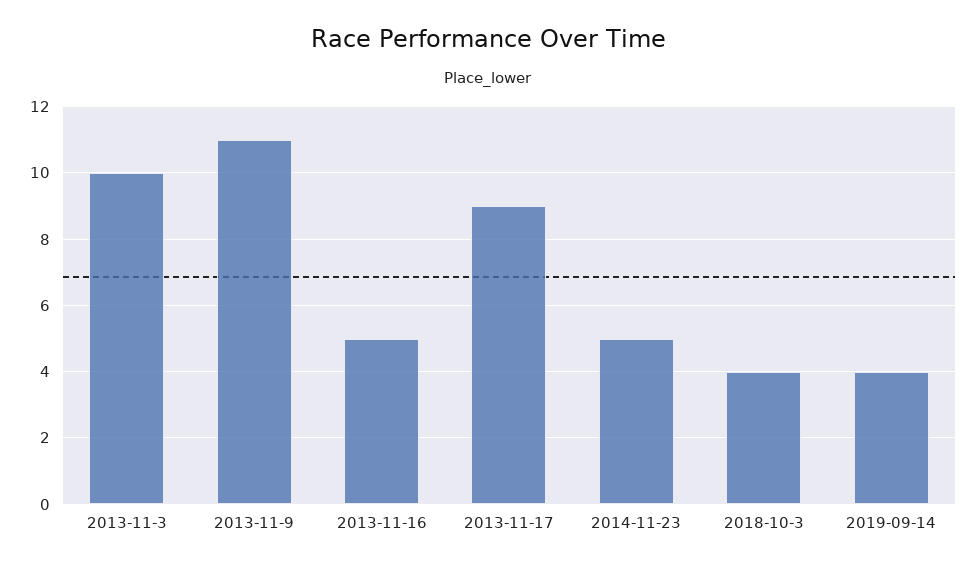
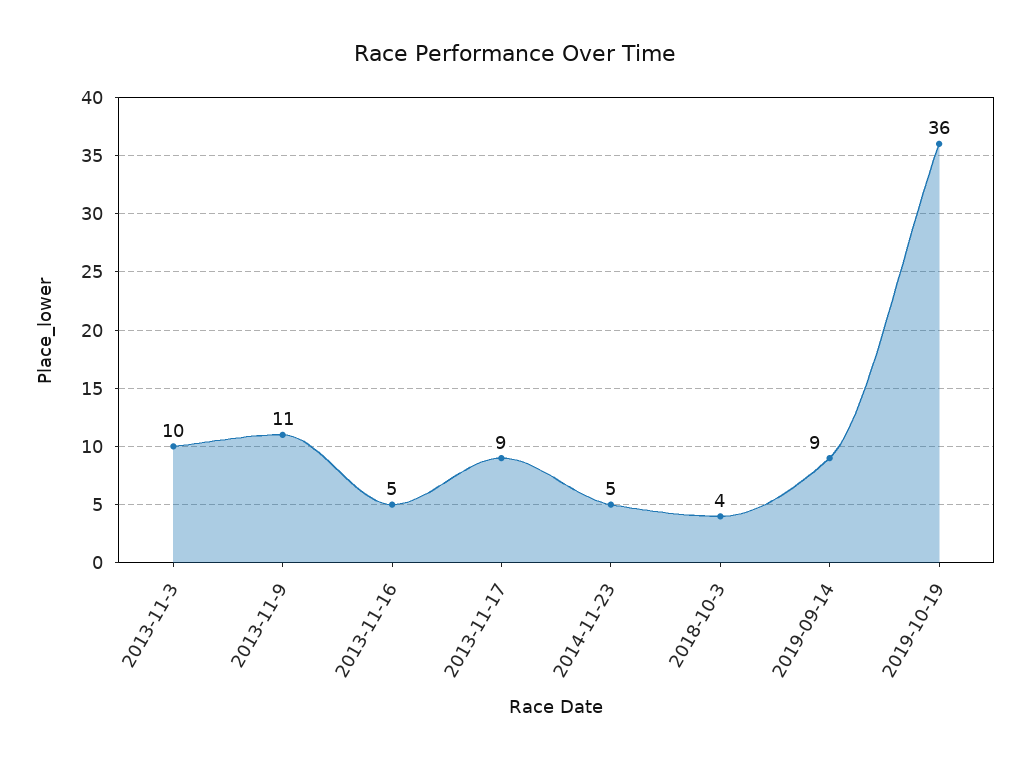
2019-09-14: 4 -> 9
2019-10-19: none -> 36

